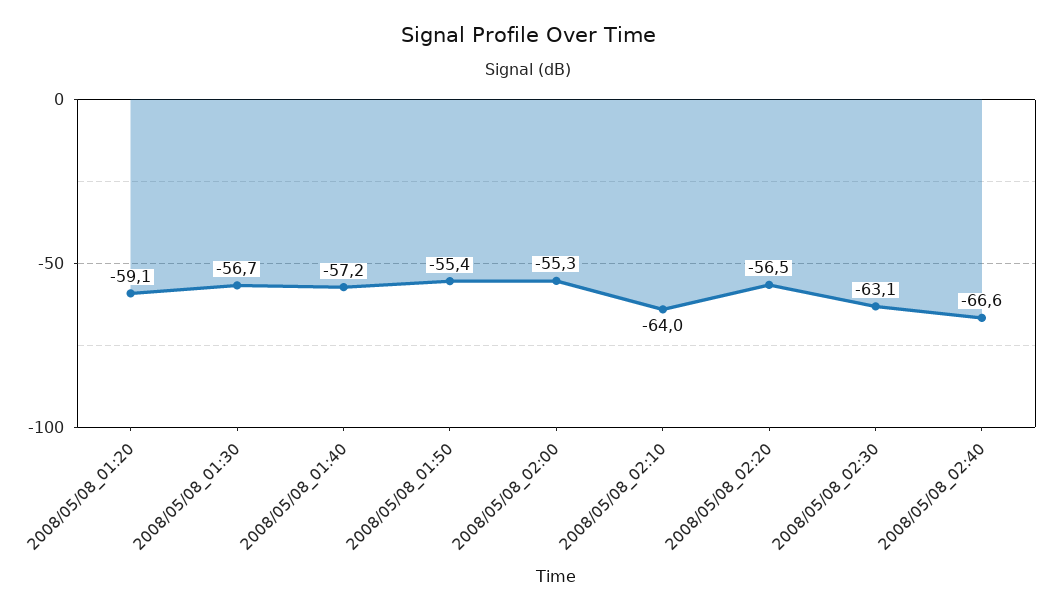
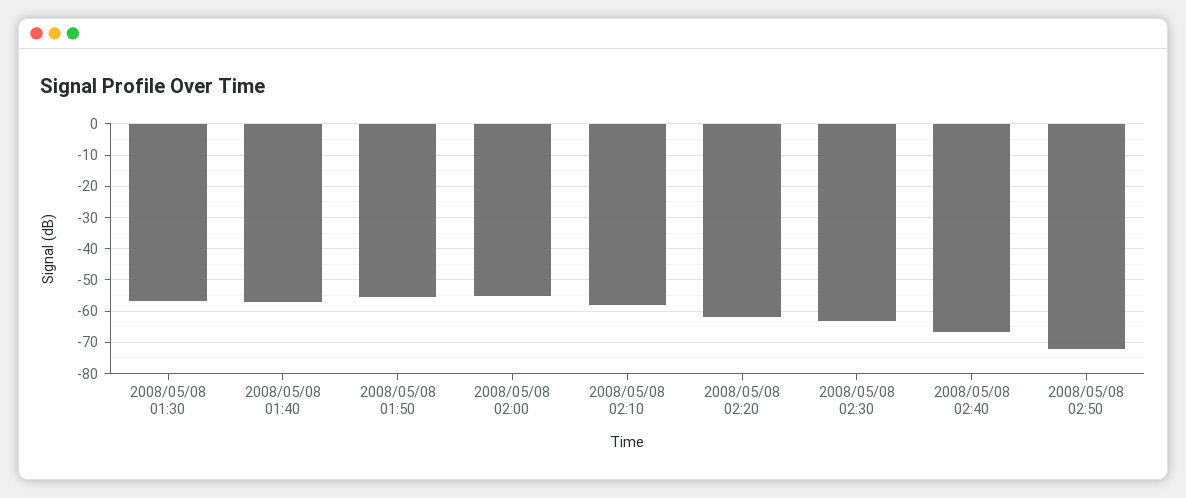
2008/05/08_01:20: -59.1 -> none
2008/05/08_02:10: -64 -> -58
2008/05/08_02:20: -56.5 -> -62
2008/05/08 02:50: none -> -72

